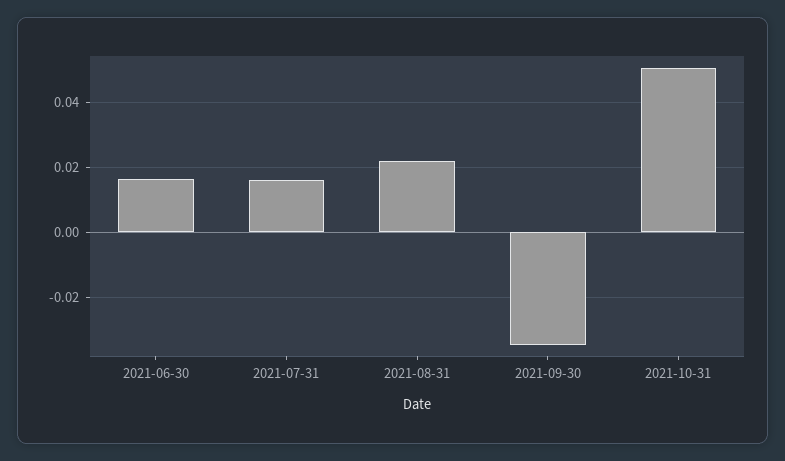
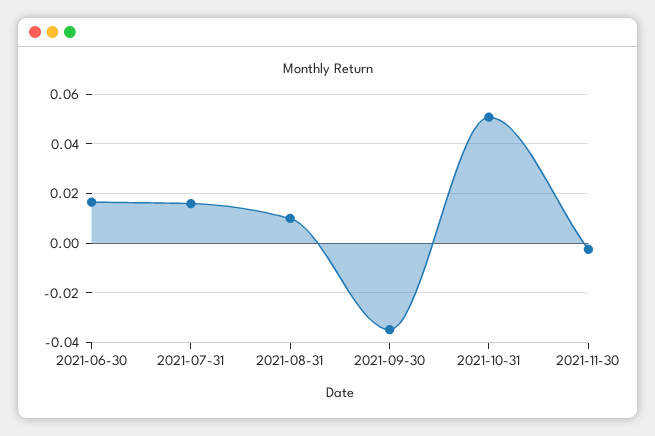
2021-08-31: 0.022 -> 0.01
2021-11-30: none -> -0.0025

